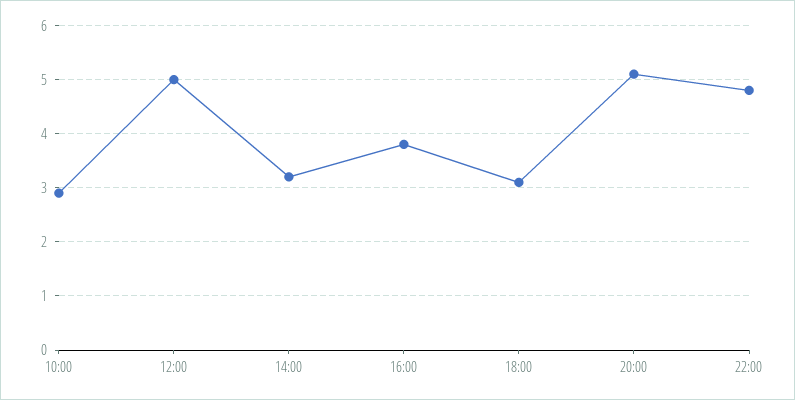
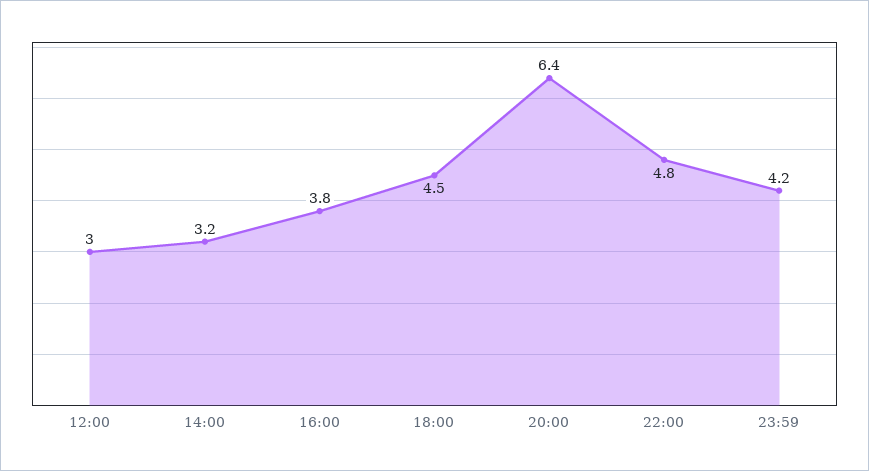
10:00: 3 -> none
12:00: 5 -> 3
18:00: 3 -> 4.5
20:00: 5 -> 6.4
23:59: none -> 4.2

